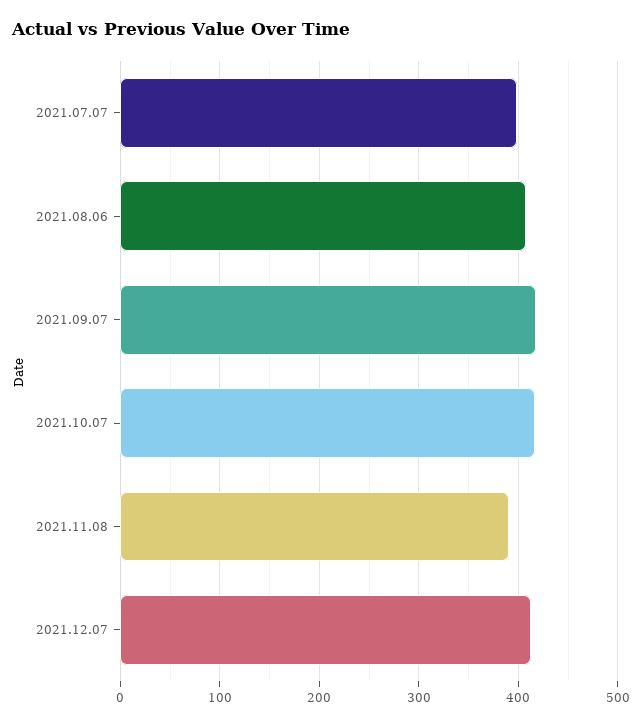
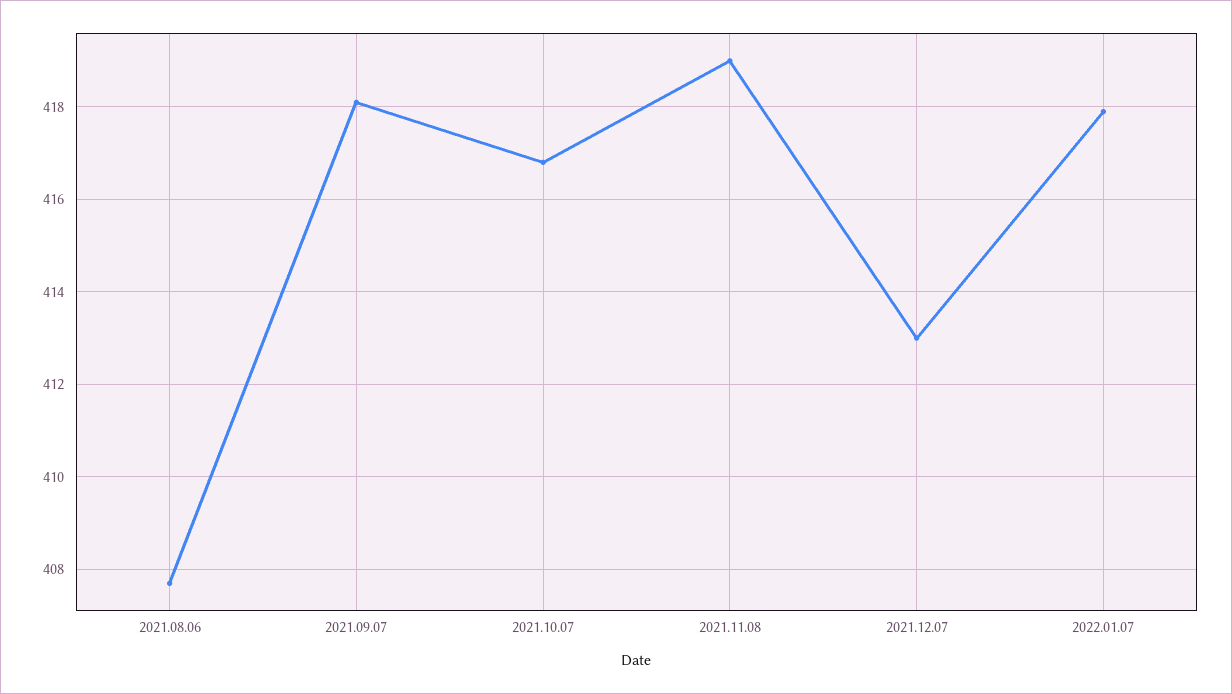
2021.07.07: 400 -> none
2021.11.08: 390 -> 419
2022.01.07: none -> 418

